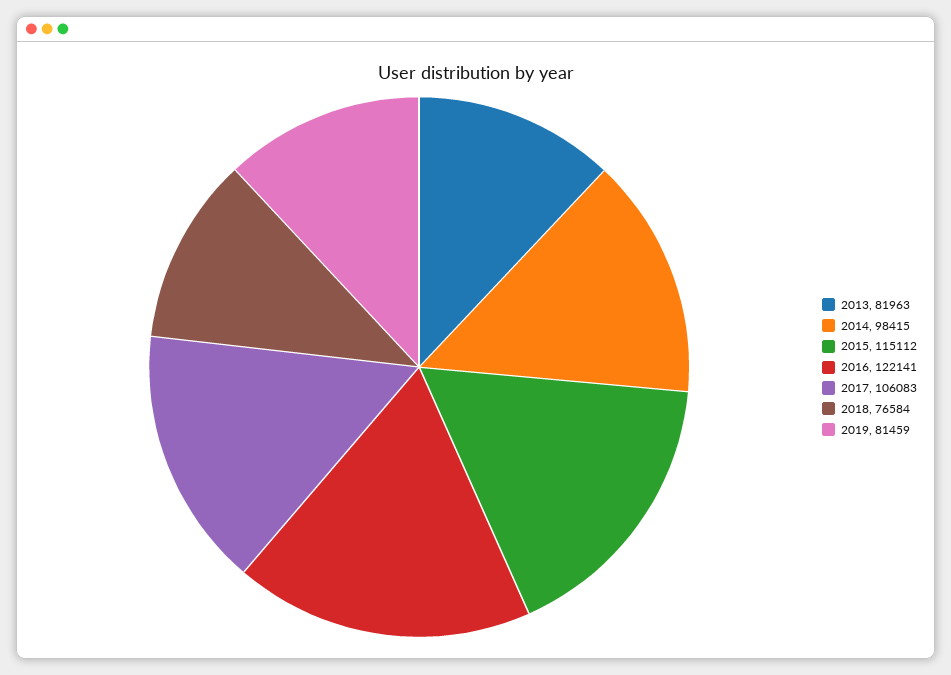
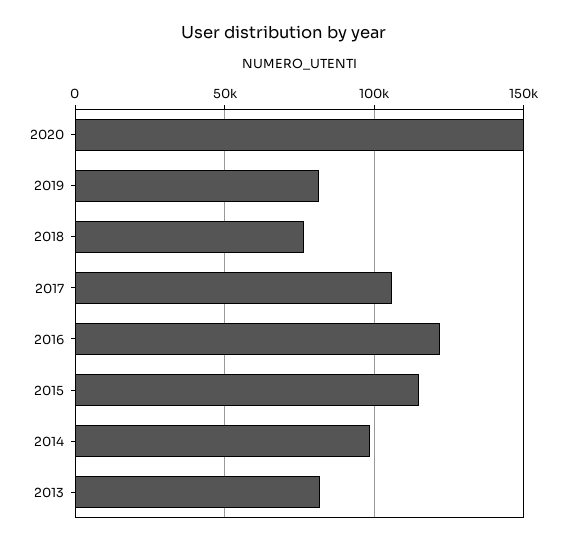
2020: none -> 150000

